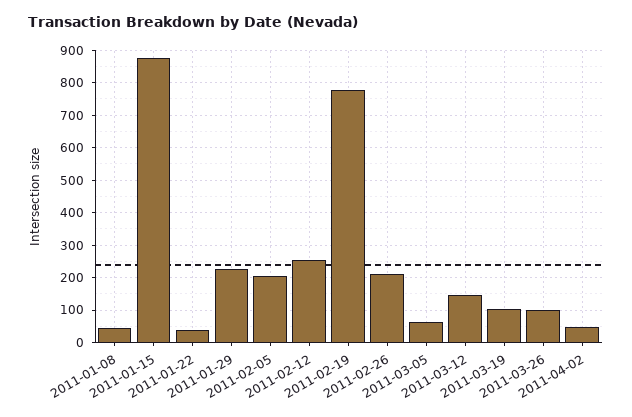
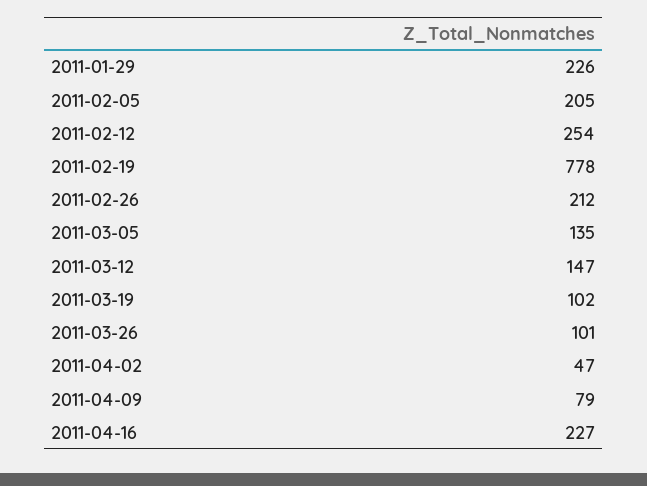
2011-01-08: 40 -> none
2011-01-15: 880 -> none
2011-01-22: 40 -> none
2011-03-05: 60 -> 135
2011-04-09: none -> 79
2011-04-16: none -> 227

